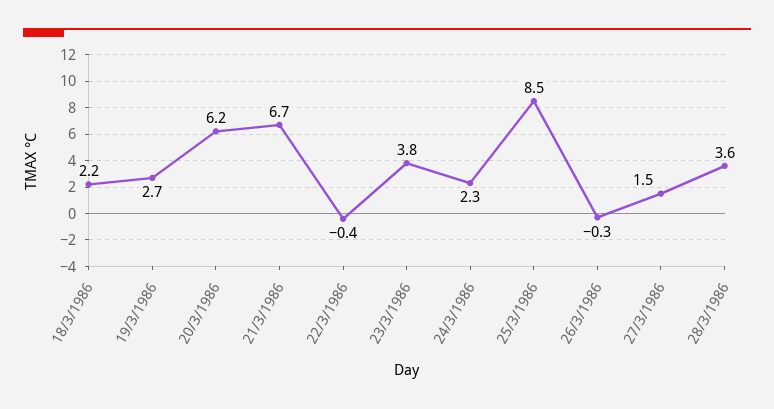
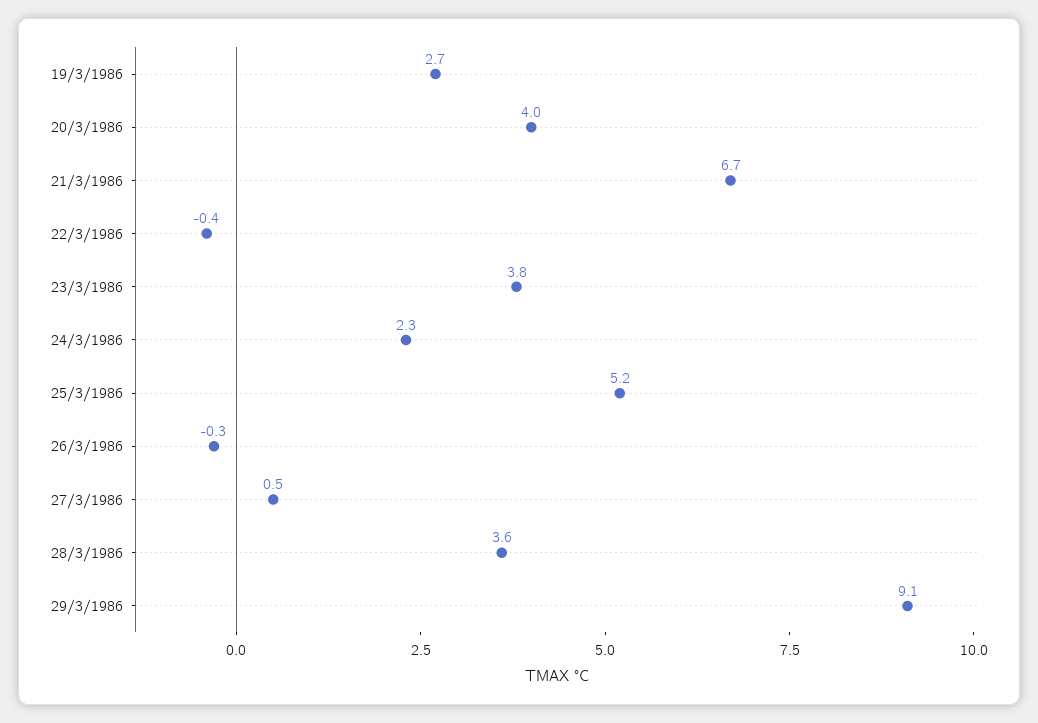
18/3/1986: 2.2 -> none
20/3/1986: 6.2 -> 4
25/3/1986: 8.5 -> 5.2
27/3/1986: 1.5 -> 0.5
29/3/1986: none -> 9.1

